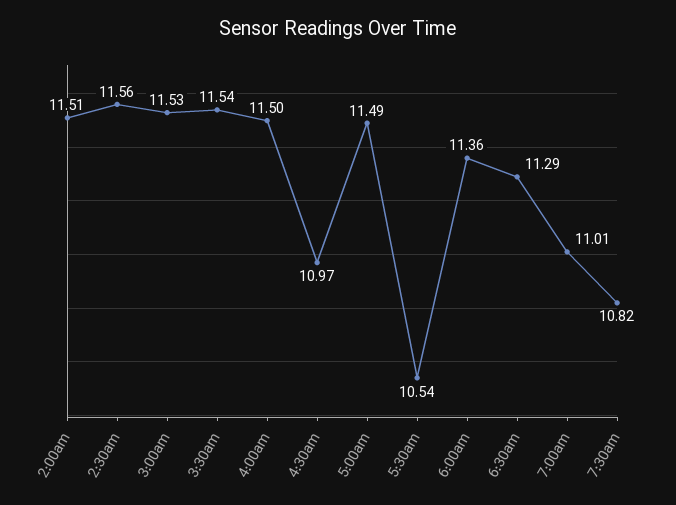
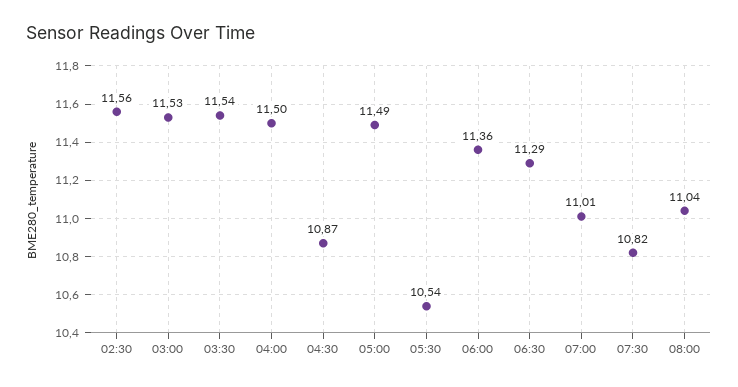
2:00am: 11.51 -> none
4:30am: 10.97 -> 10.87
08:00: none -> 11.04

